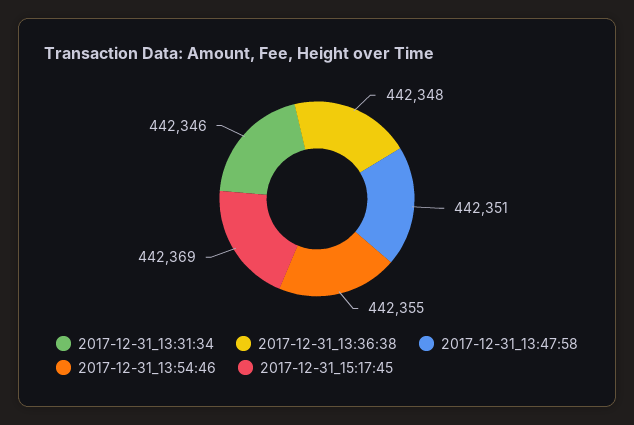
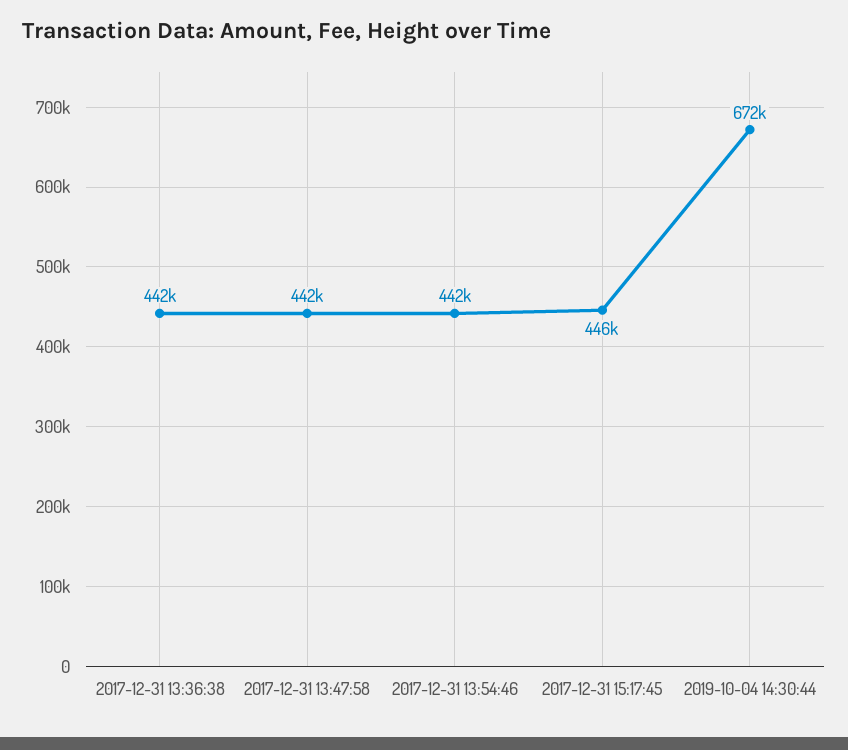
2017-12-31_13:31:34: 442346 -> none
2017-12-31_15:17:45: 442369 -> 446000
2019-10-04 14:30:44: none -> 672000

